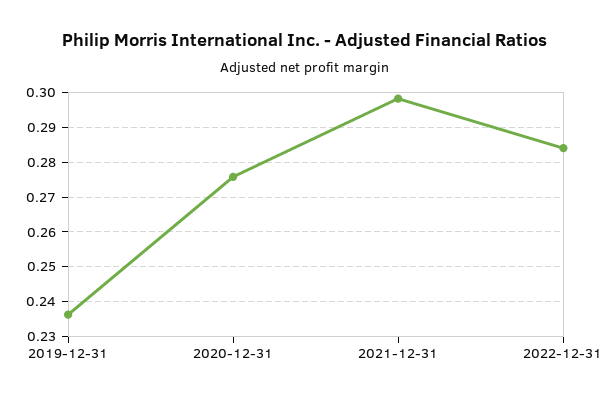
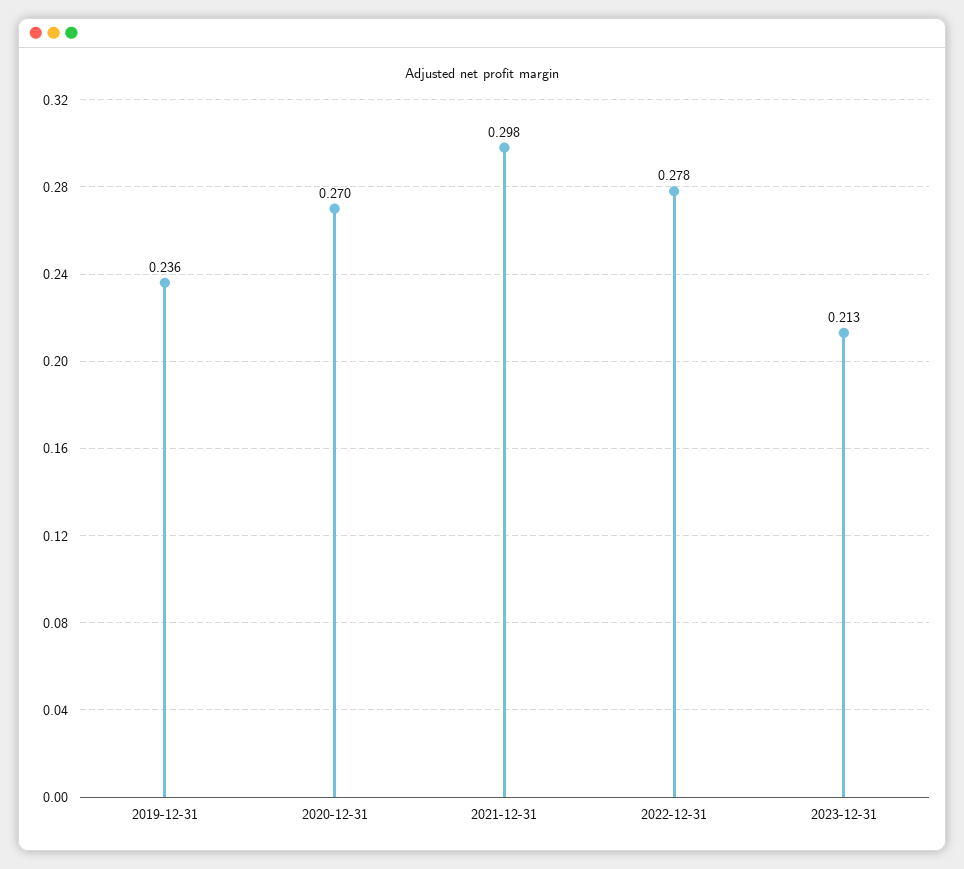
2020-12-31: 0.276 -> 0.27
2022-12-31: 0.284 -> 0.278
2023-12-31: none -> 0.213

